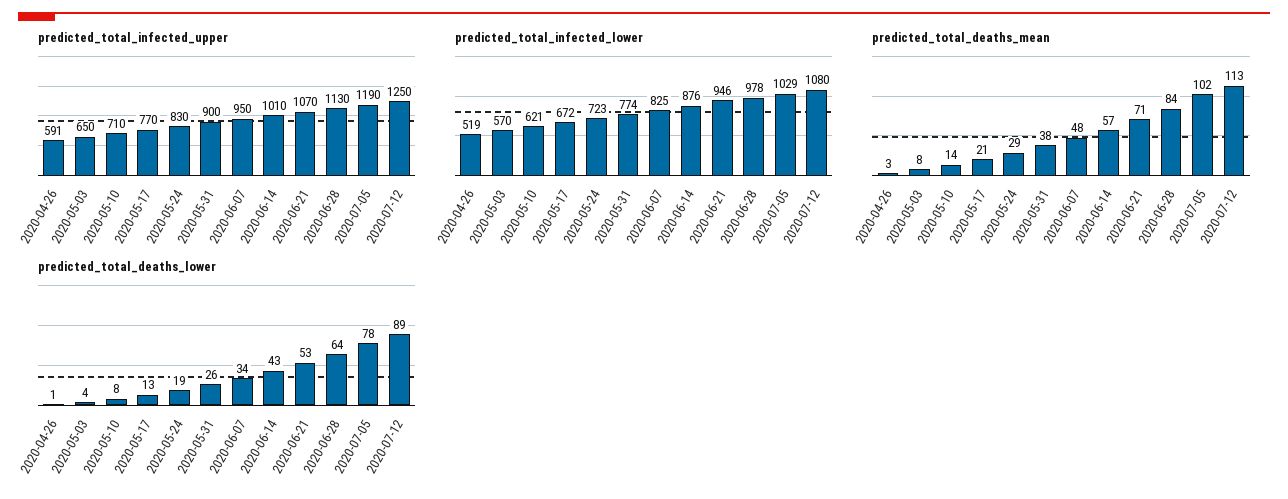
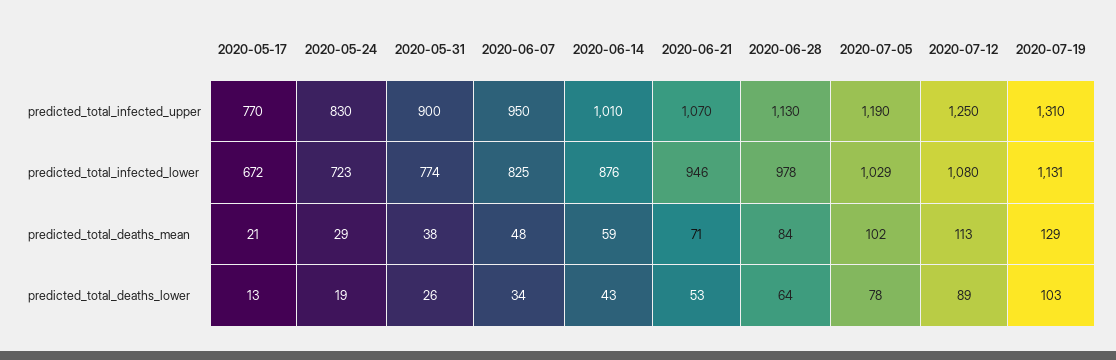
predicted_total_infected_upper, 2020-04-26: 591 -> none
predicted_total_infected_upper, 2020-05-03: 650 -> none
predicted_total_infected_upper, 2020-05-10: 710 -> none
predicted_total_infected_lower, 2020-04-26: 519 -> none
predicted_total_infected_lower, 2020-05-03: 570 -> none
predicted_total_infected_lower, 2020-05-10: 621 -> none
predicted_total_deaths_mean, 2020-04-26: 3 -> none
predicted_total_deaths_mean, 2020-05-03: 8 -> none
predicted_total_deaths_mean, 2020-05-10: 14 -> none
predicted_total_deaths_mean, 2020-06-14: 57 -> 59
predicted_total_deaths_lower, 2020-04-26: 1 -> none
predicted_total_deaths_lower, 2020-05-03: 4 -> none
predicted_total_deaths_lower, 2020-05-10: 8 -> none
predicted_total_infected_upper, 2020-07-19: none -> 1310
predicted_total_infected_lower, 2020-07-19: none -> 1131
predicted_total_deaths_mean, 2020-07-19: none -> 129
predicted_total_deaths_lower, 2020-07-19: none -> 103

